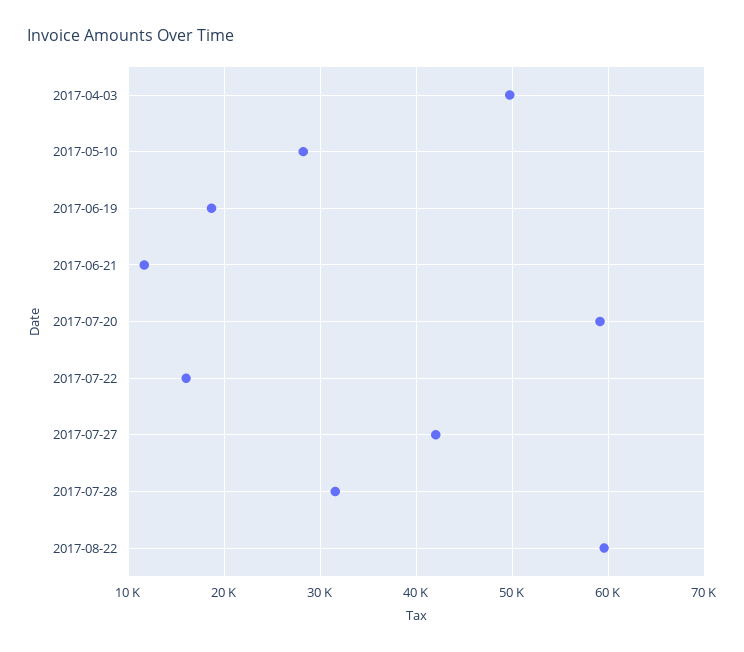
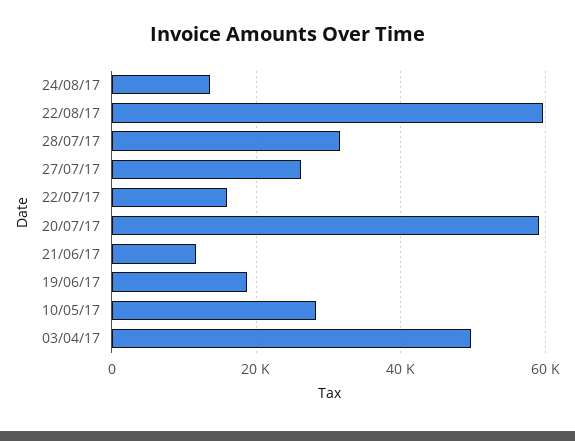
2017-07-27: 42000 -> 26000
24/08/17: none -> 14000

